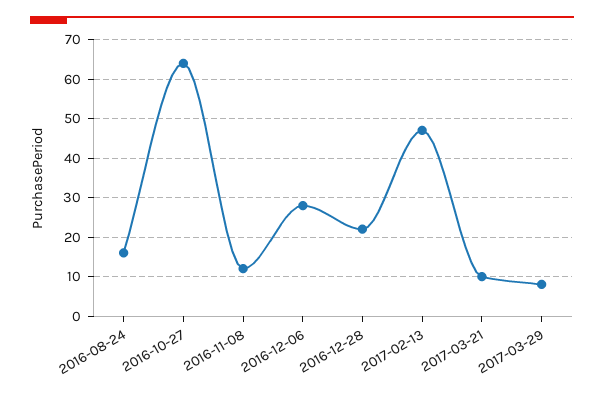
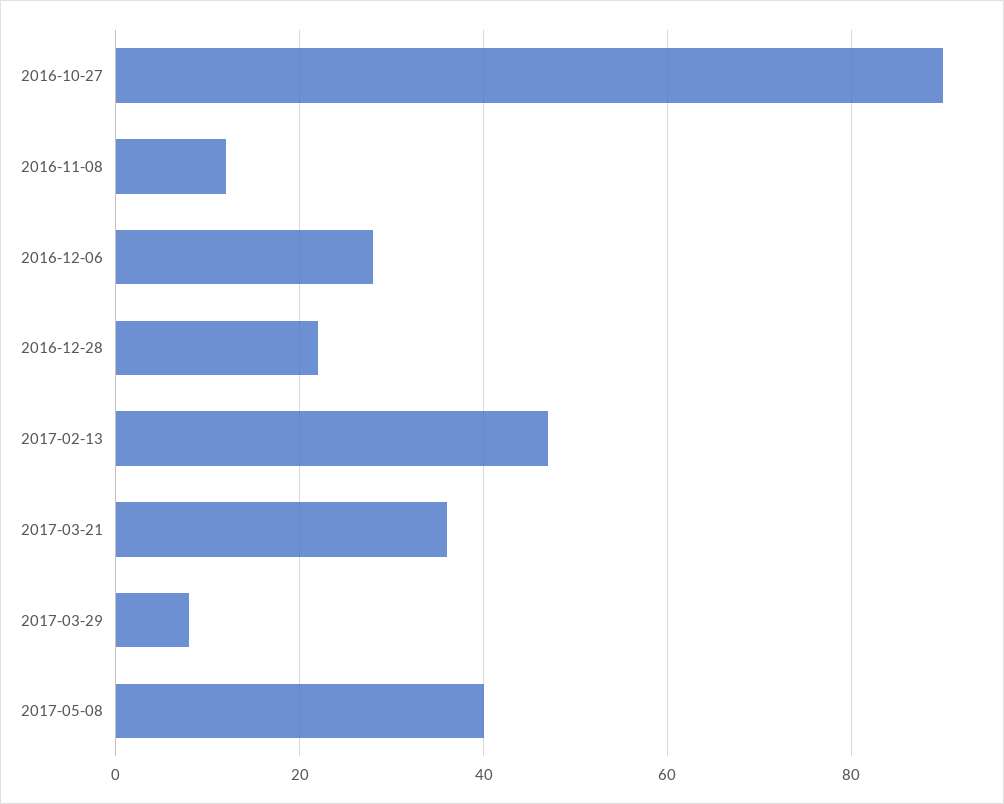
2016-08-24: 15 -> none
2016-10-27: 65 -> 90
2017-03-21: 10 -> 35
2017-05-08: none -> 40

